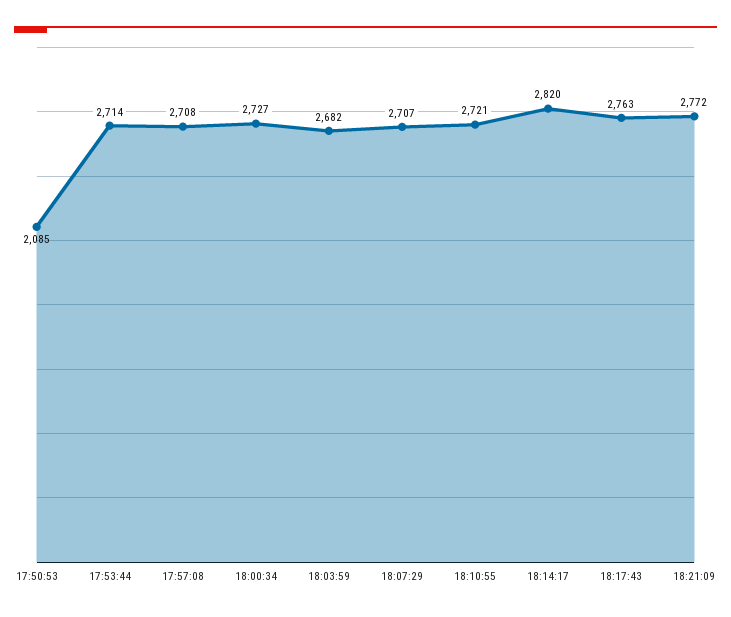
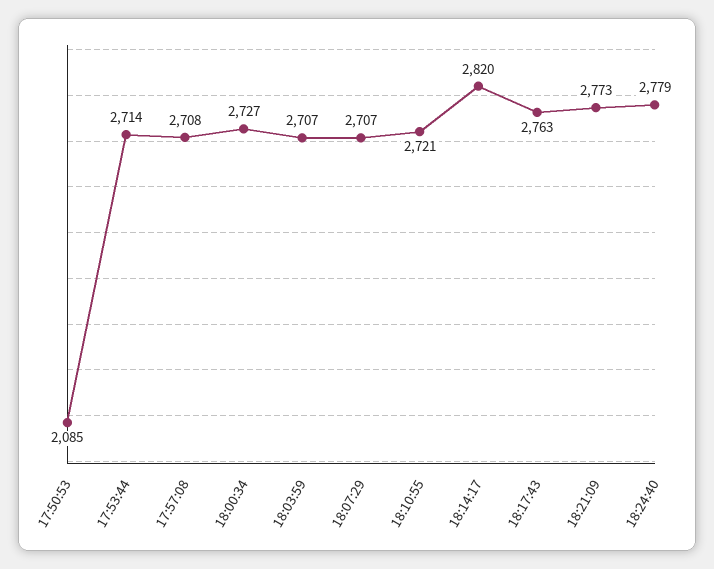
18:03:59: 2682 -> 2707
18:21:09: 2772 -> 2773
18:24:40: none -> 2779

